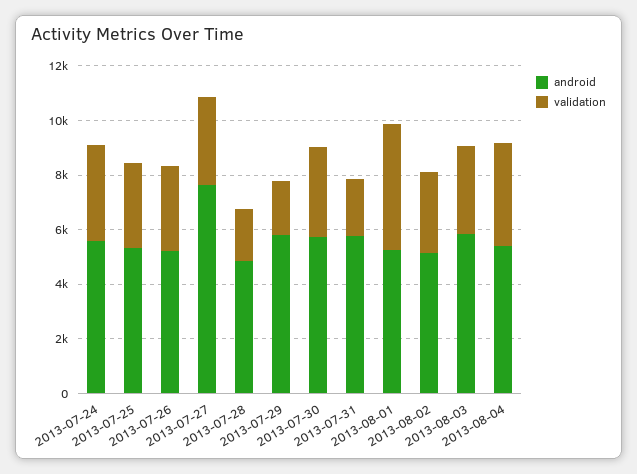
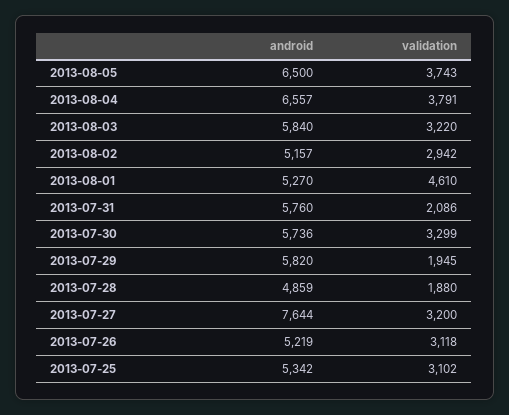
android, 2013-07-24: 5500 -> none
validation, 2013-07-24: 3500 -> none
android, 2013-08-04: 5500 -> 6557
android, 2013-08-05: none -> 6500
validation, 2013-08-05: none -> 3743

